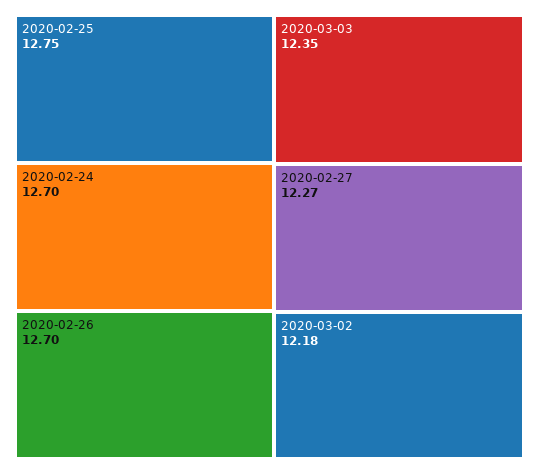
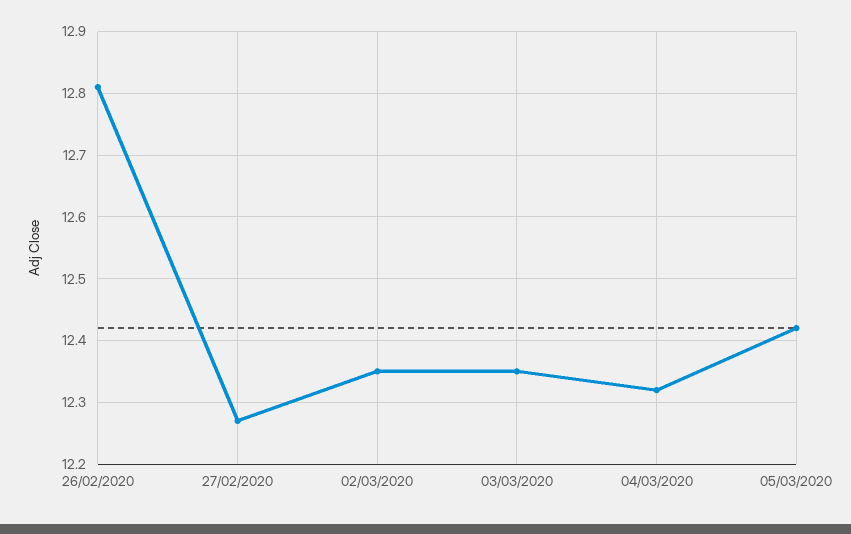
2020-02-25: 12.75 -> none
2020-02-24: 12.7 -> none
2020-02-26: 12.7 -> 12.81
2020-03-02: 12.18 -> 12.35
04/03/2020: none -> 12.32
05/03/2020: none -> 12.42

